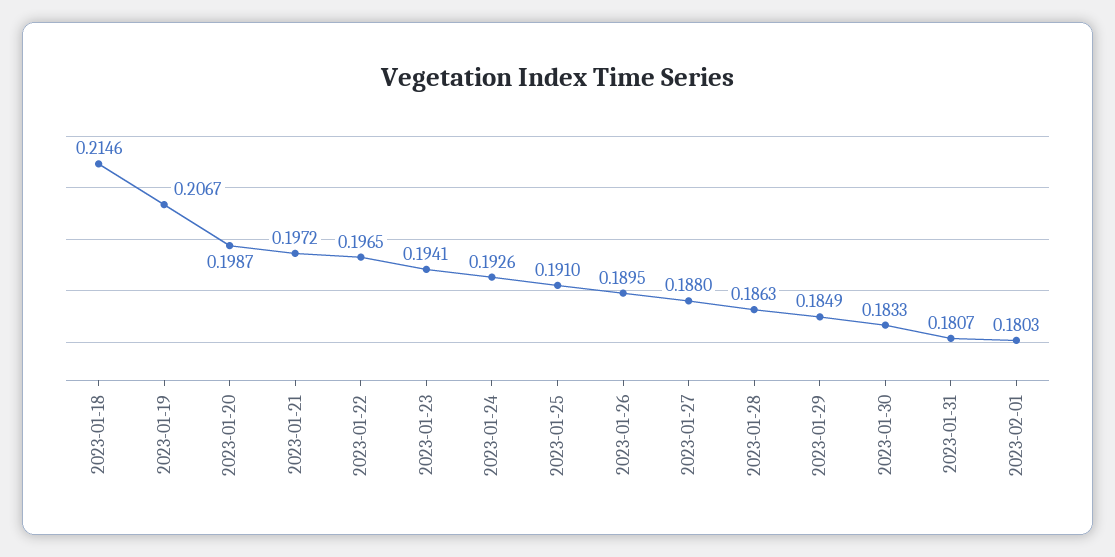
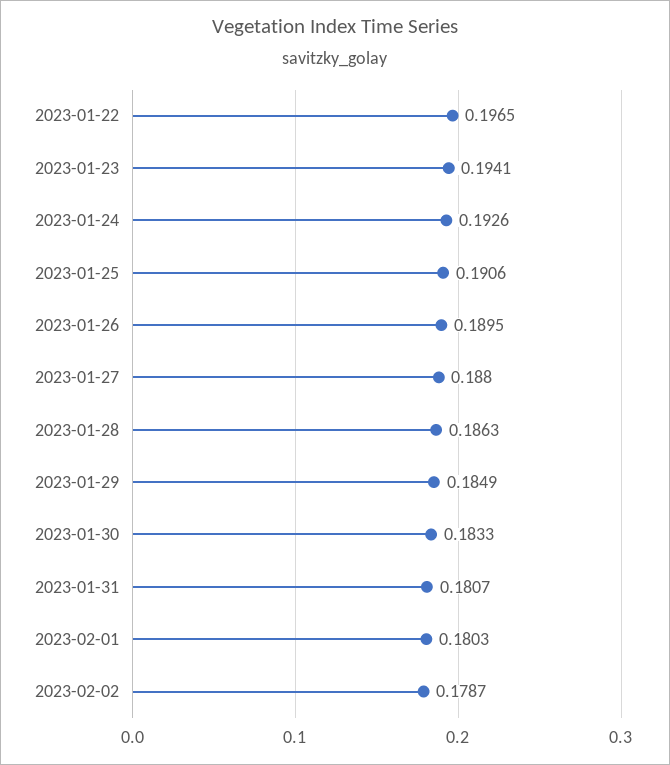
2023-01-18: 0.2146 -> none
2023-01-19: 0.2067 -> none
2023-01-20: 0.1987 -> none
2023-01-21: 0.1972 -> none
2023-01-25: 0.191 -> 0.1906
2023-02-02: none -> 0.1787

